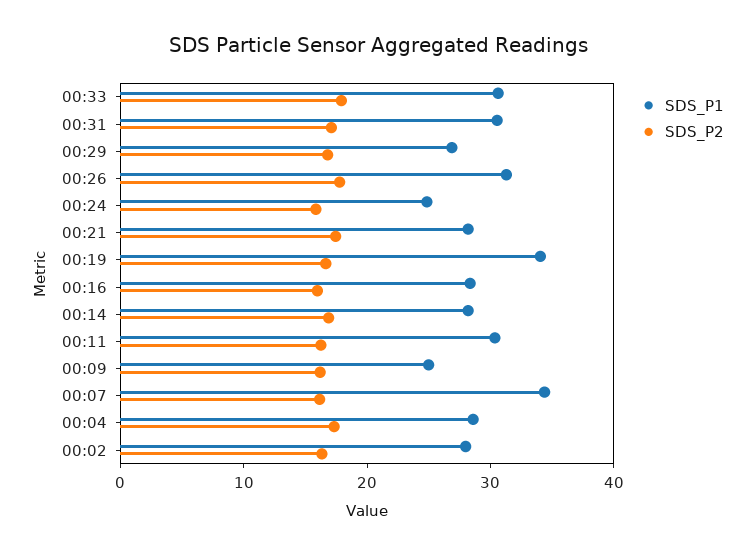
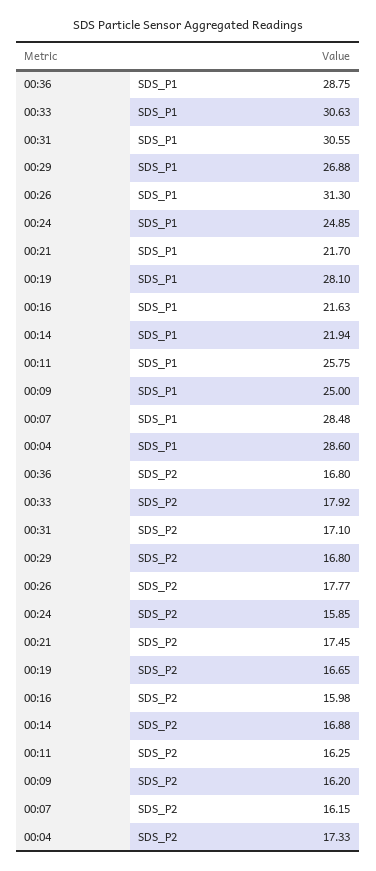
SDS_P1, 00:21: 28 -> 21.7
SDS_P1, 00:19: 34 -> 28.1
SDS_P1, 00:16: 28 -> 21.63
SDS_P1, 00:14: 28 -> 21.94
SDS_P1, 00:11: 30 -> 25.75
SDS_P1, 00:07: 34 -> 28.48
SDS_P1, 00:02: 28 -> none
SDS_P2, 00:02: 16 -> none
SDS_P1, 00:36: none -> 28.75
SDS_P2, 00:36: none -> 16.8

